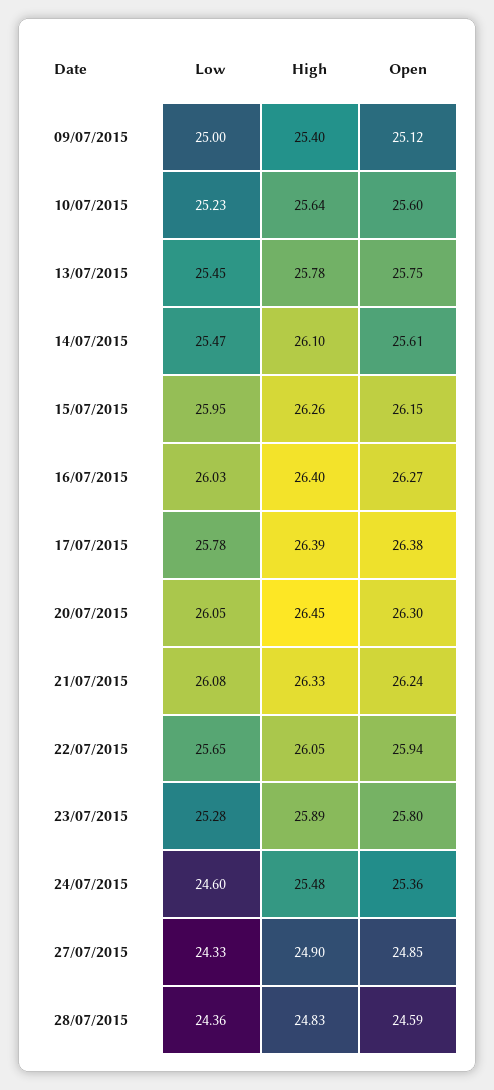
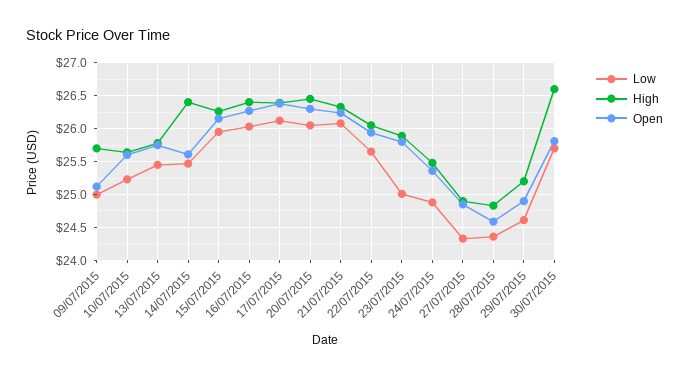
High, 09/07/2015: 25.4 -> 25.7
High, 14/07/2015: 26.1 -> 26.4
Low, 17/07/2015: 25.78 -> 26.1
Low, 23/07/2015: 25.28 -> 25
Low, 24/07/2015: 24.6 -> 24.9
Low, 29/07/2015: none -> 24.6
High, 29/07/2015: none -> 25.2
Open, 29/07/2015: none -> 24.9
Low, 30/07/2015: none -> 25.7
High, 30/07/2015: none -> 26.6
Open, 30/07/2015: none -> 25.8

